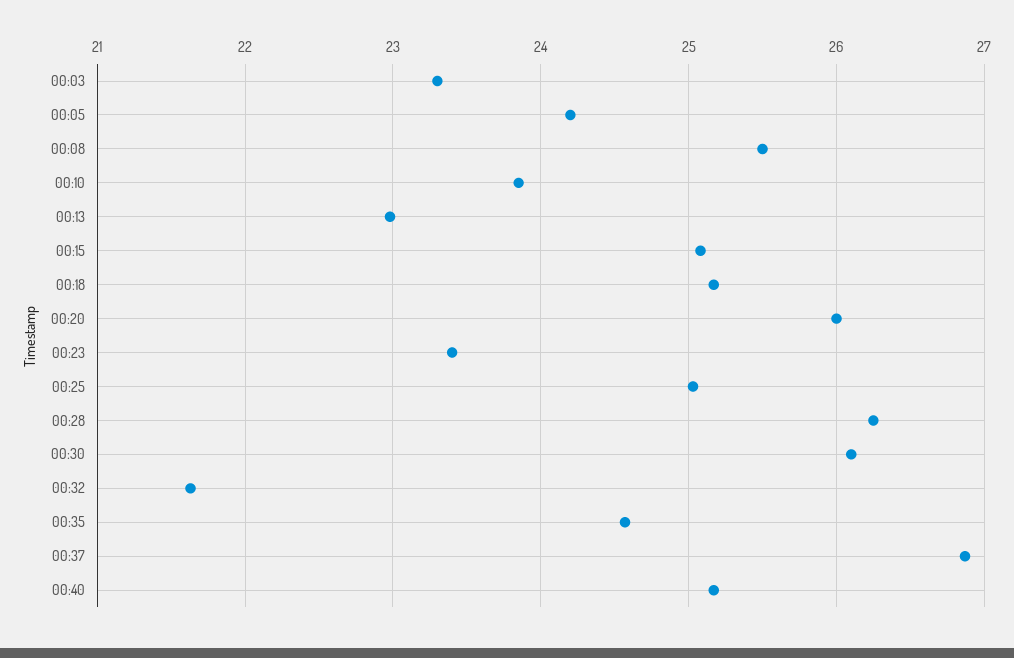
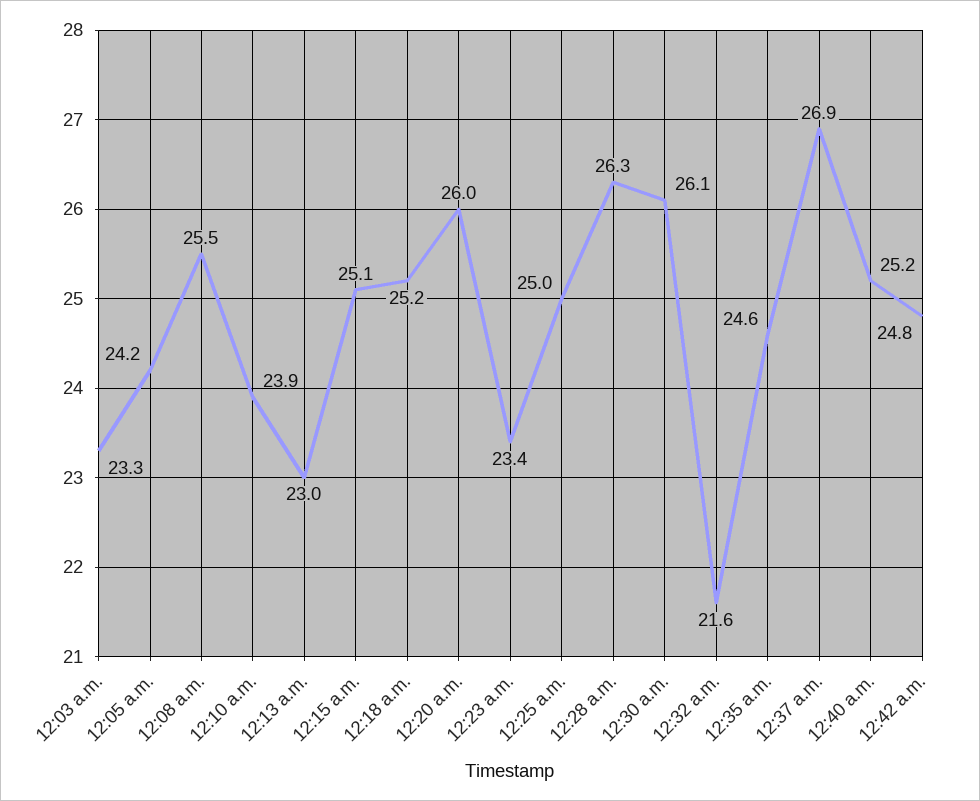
12:42 a.m.: none -> 24.8

